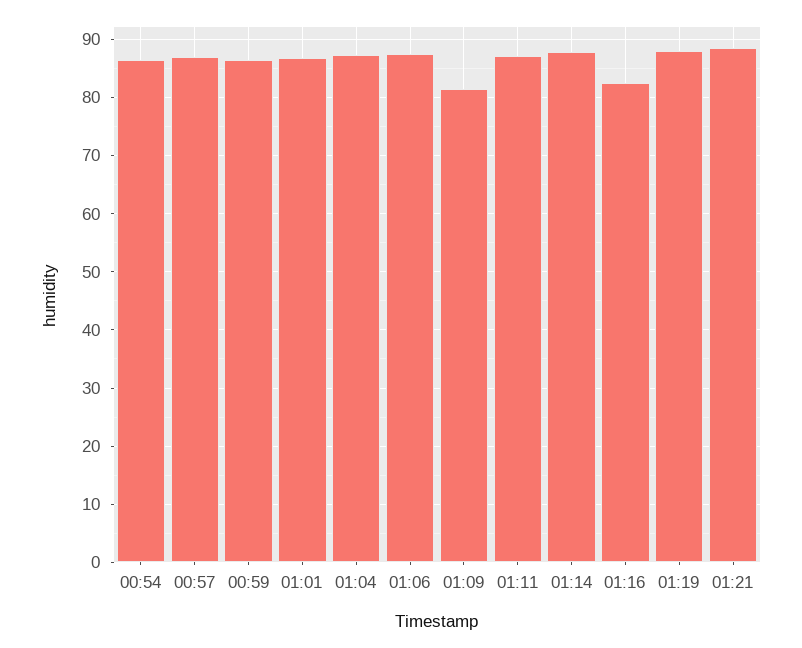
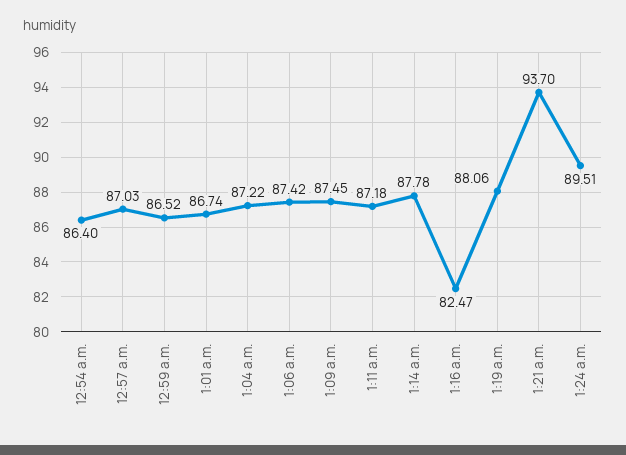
01:09: 82 -> 87.45
01:21: 88 -> 93.7
1:24 a.m.: none -> 89.51

